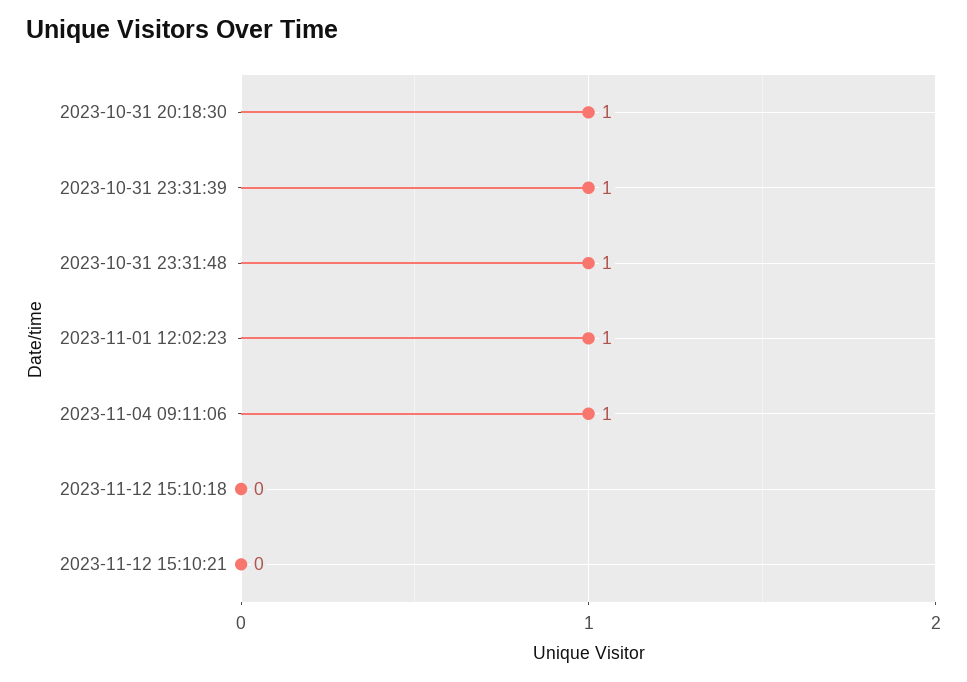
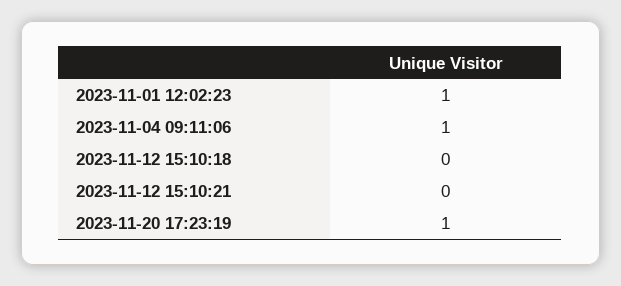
2023-10-31 20:18:30: 1 -> none
2023-10-31 23:31:39: 1 -> none
2023-10-31 23:31:48: 1 -> none
2023-11-20 17:23:19: none -> 1

